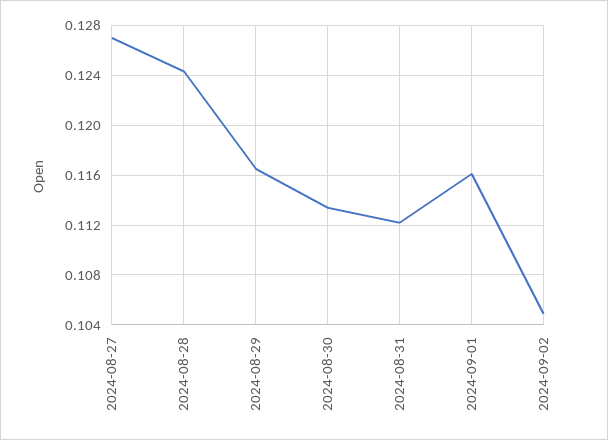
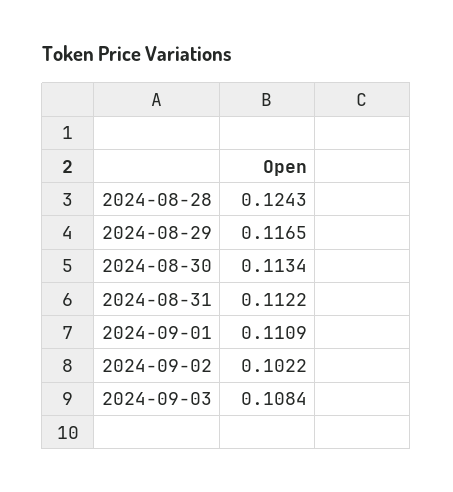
2024-08-27: 0.127 -> none
2024-09-01: 0.116 -> 0.1109
2024-09-02: 0.105 -> 0.1022
2024-09-03: none -> 0.1084

